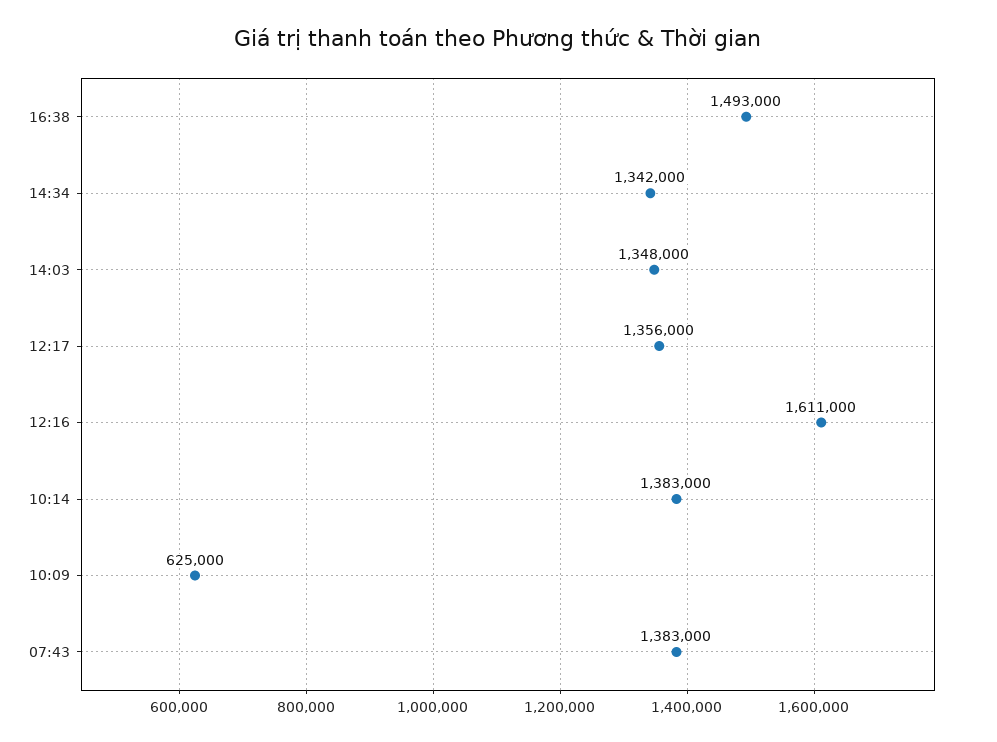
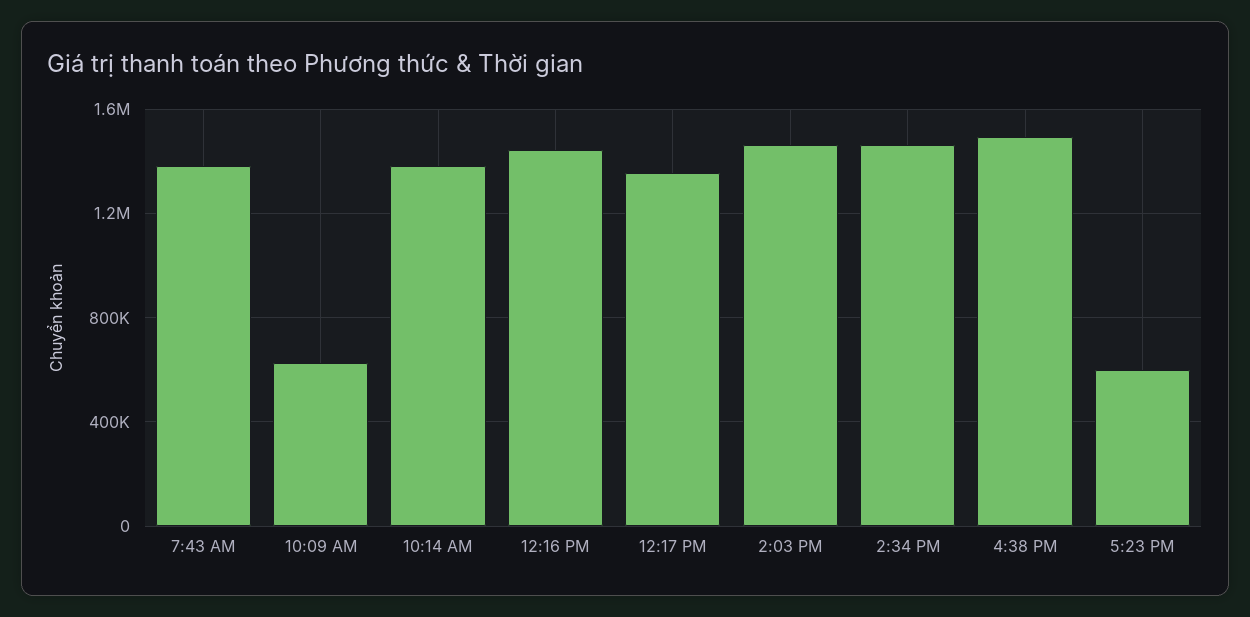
14:34: 1342000 -> 1450000
14:03: 1348000 -> 1450000
12:16: 1611000 -> 1450000
5:23 PM: none -> 600000

